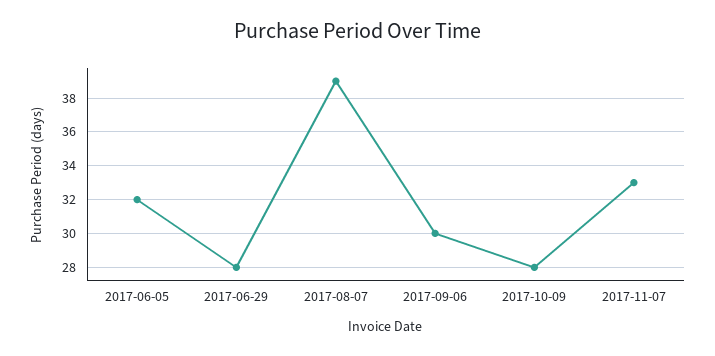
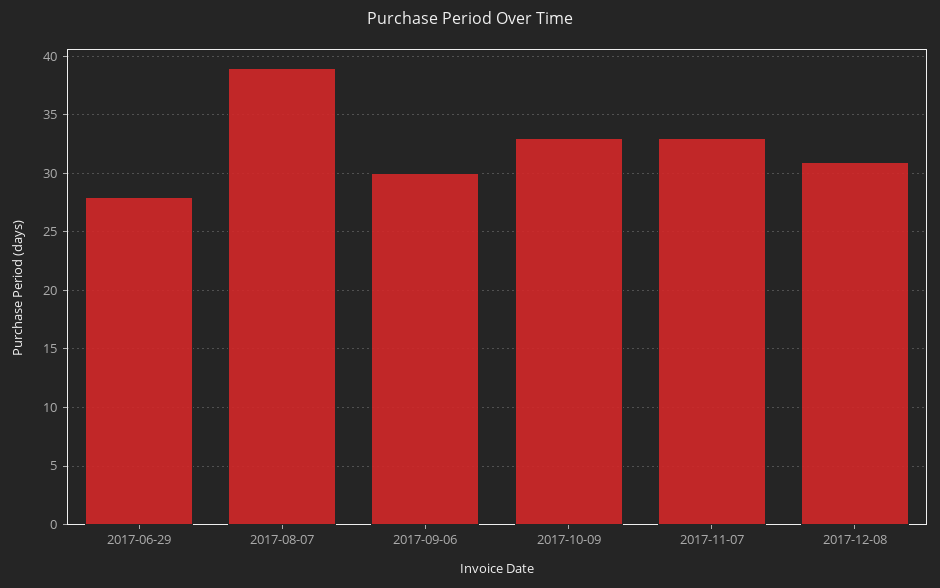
2017-06-05: 32 -> none
2017-10-09: 28 -> 33
2017-12-08: none -> 31

